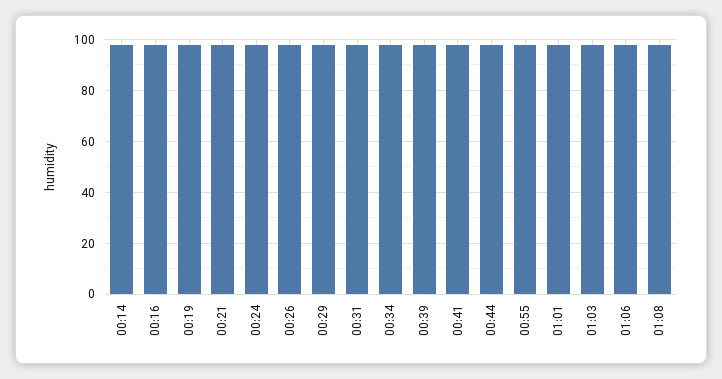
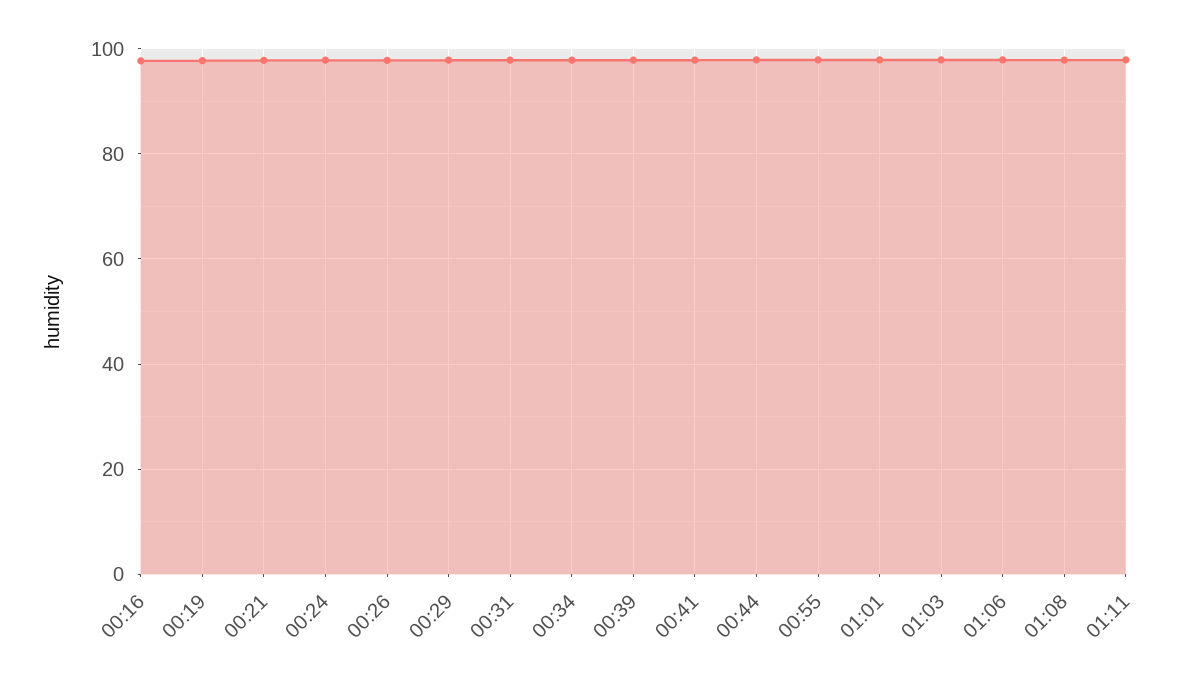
00:14: 97.5 -> none
01:11: none -> 98

